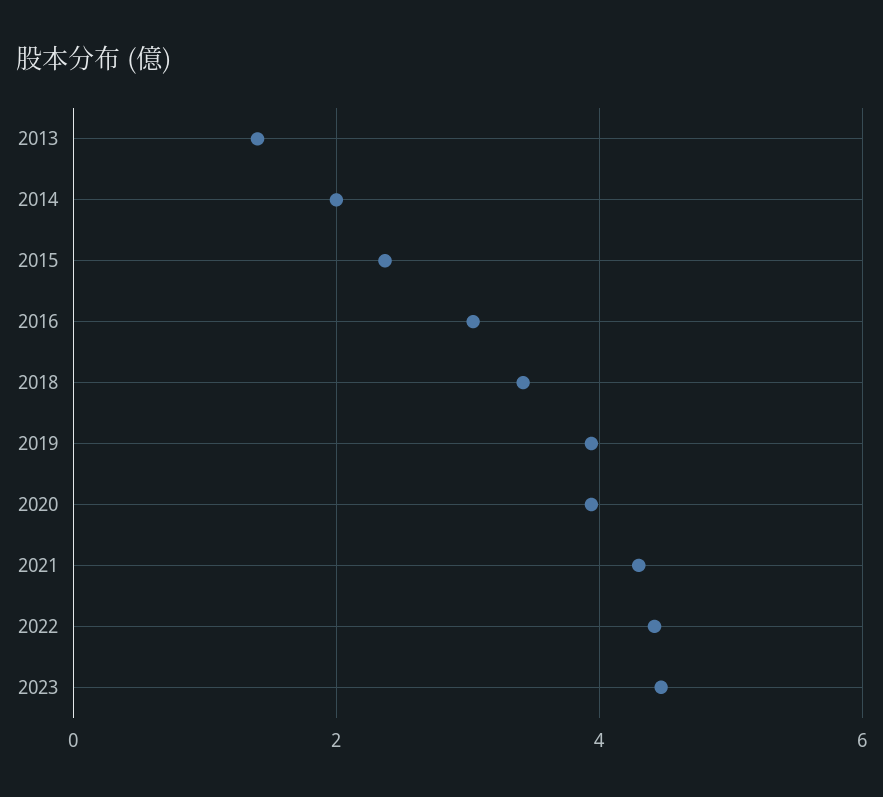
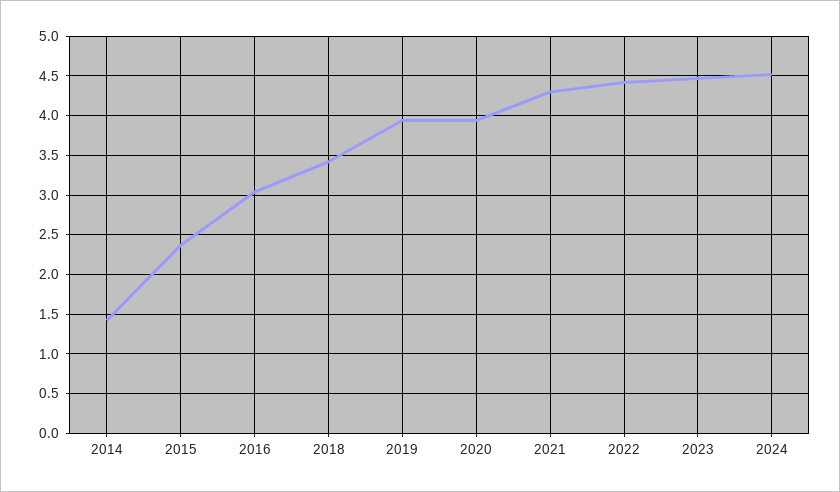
2013: 1.4 -> none
2014: 2 -> 1.4
2024: none -> 4.5

